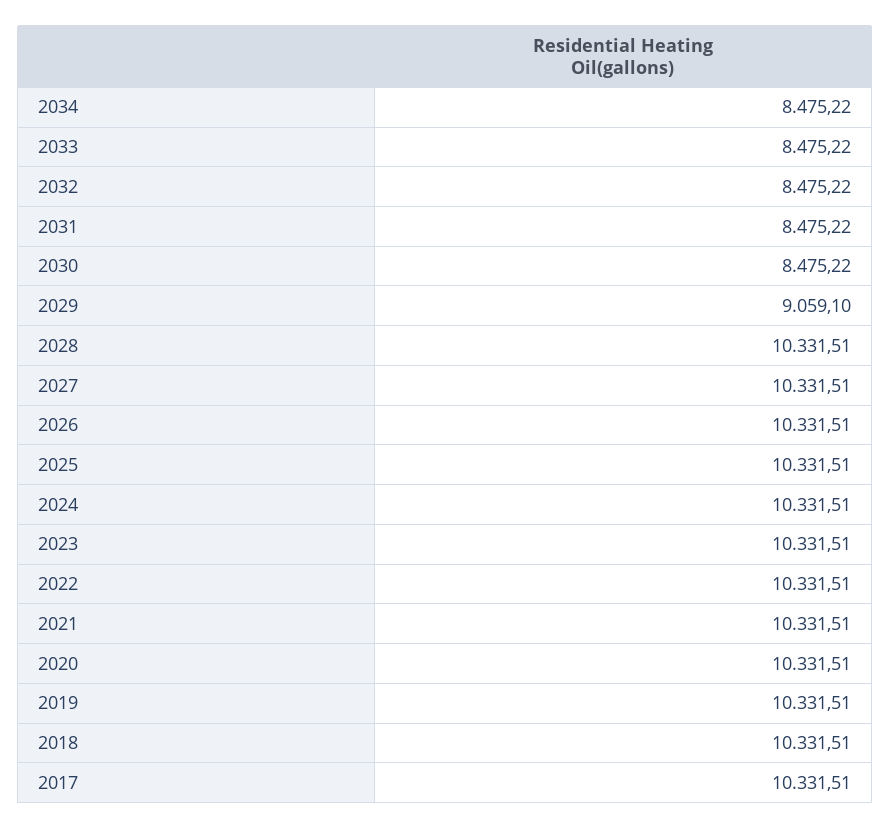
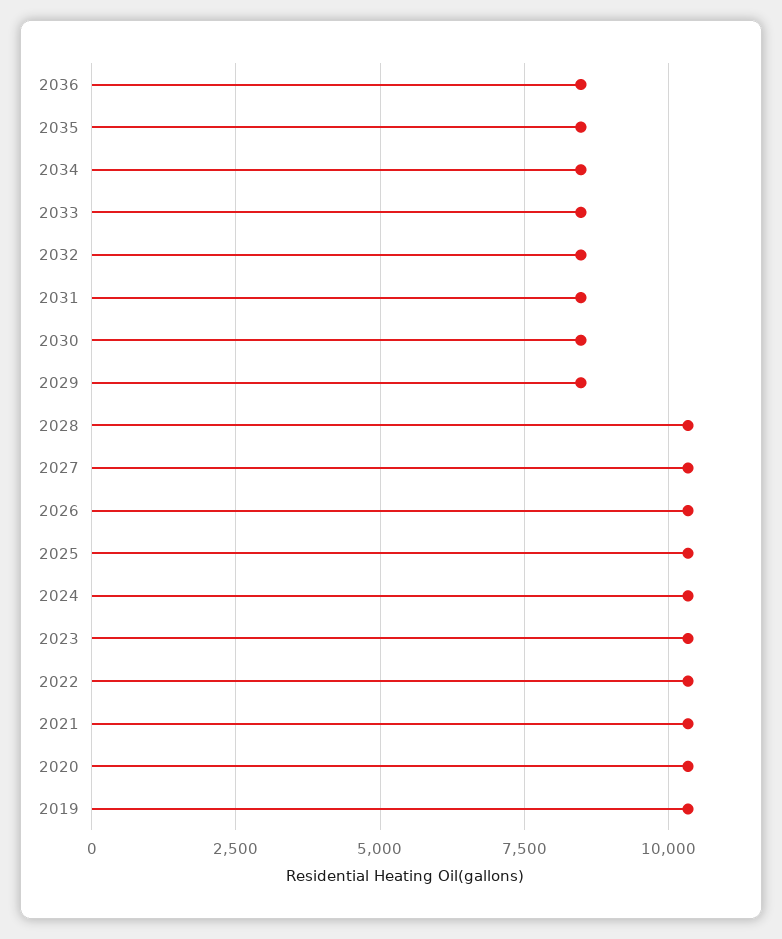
2029: 9059.1 -> 8500
2018: 10331.51 -> none
2017: 10331.51 -> none
2036: none -> 8500
2035: none -> 8500

